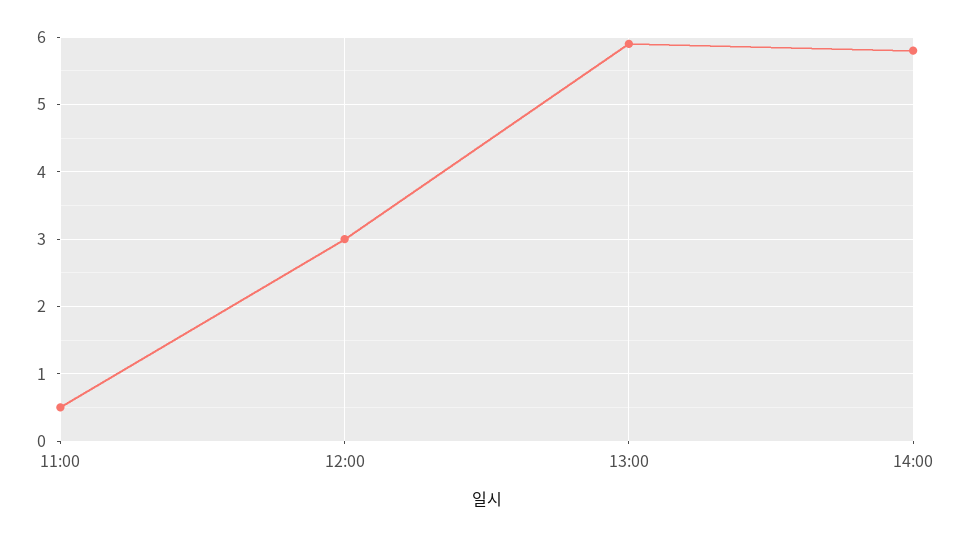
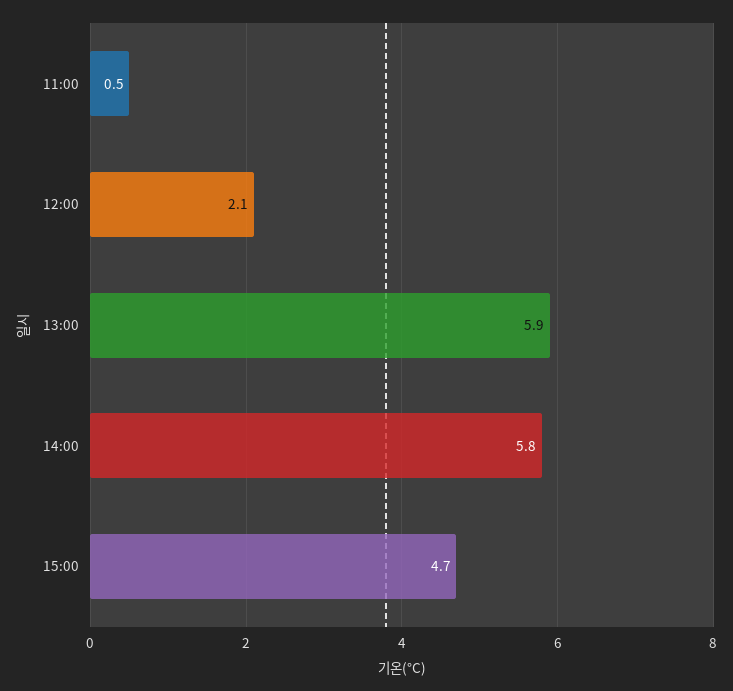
12:00: 3 -> 2.1
15:00: none -> 4.7

